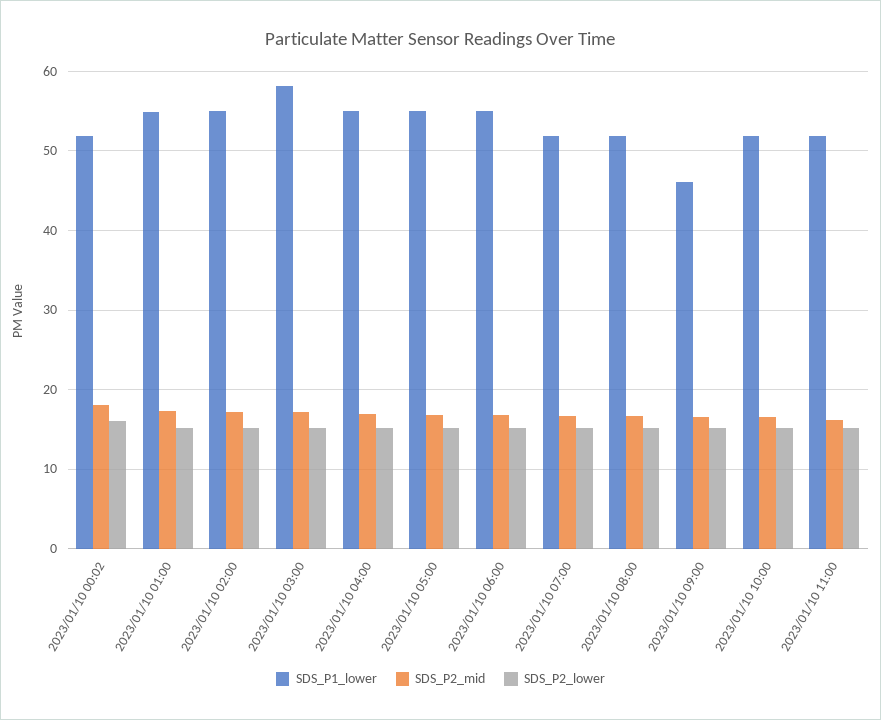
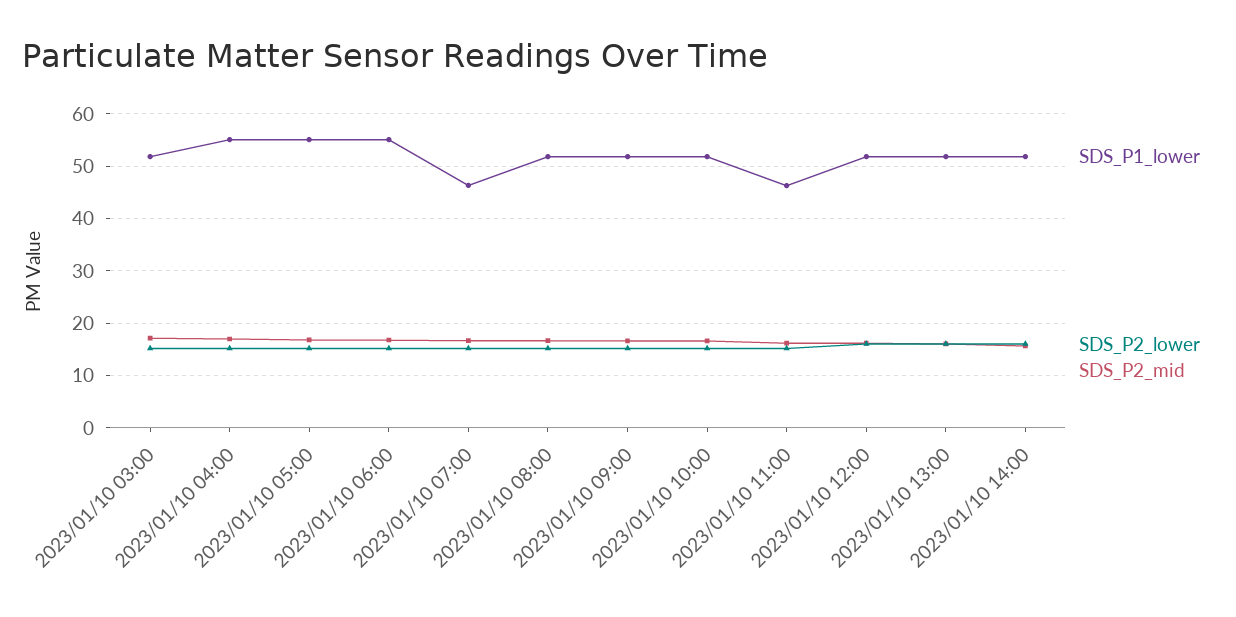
SDS_P1_lower, 2023/01/10 00:02: 52 -> none
SDS_P2_mid, 2023/01/10 00:02: 18 -> none
SDS_P2_lower, 2023/01/10 00:02: 16 -> none
SDS_P1_lower, 2023/01/10 01:00: 55 -> none
SDS_P2_mid, 2023/01/10 01:00: 17 -> none
SDS_P2_lower, 2023/01/10 01:00: 15 -> none
SDS_P1_lower, 2023/01/10 02:00: 55 -> none
SDS_P2_mid, 2023/01/10 02:00: 17 -> none
SDS_P2_lower, 2023/01/10 02:00: 15 -> none
SDS_P1_lower, 2023/01/10 03:00: 58 -> 52
SDS_P1_lower, 2023/01/10 07:00: 52 -> 46
SDS_P1_lower, 2023/01/10 09:00: 46 -> 52
SDS_P1_lower, 2023/01/10 11:00: 52 -> 46
SDS_P1_lower, 2023/01/10 12:00: none -> 52
SDS_P2_lower, 2023/01/10 12:00: none -> 16
SDS_P2_mid, 2023/01/10 12:00: none -> 16
SDS_P1_lower, 2023/01/10 13:00: none -> 52
SDS_P2_lower, 2023/01/10 13:00: none -> 16
SDS_P2_mid, 2023/01/10 13:00: none -> 16
SDS_P1_lower, 2023/01/10 14:00: none -> 52
SDS_P2_lower, 2023/01/10 14:00: none -> 16
SDS_P2_mid, 2023/01/10 14:00: none -> 16

